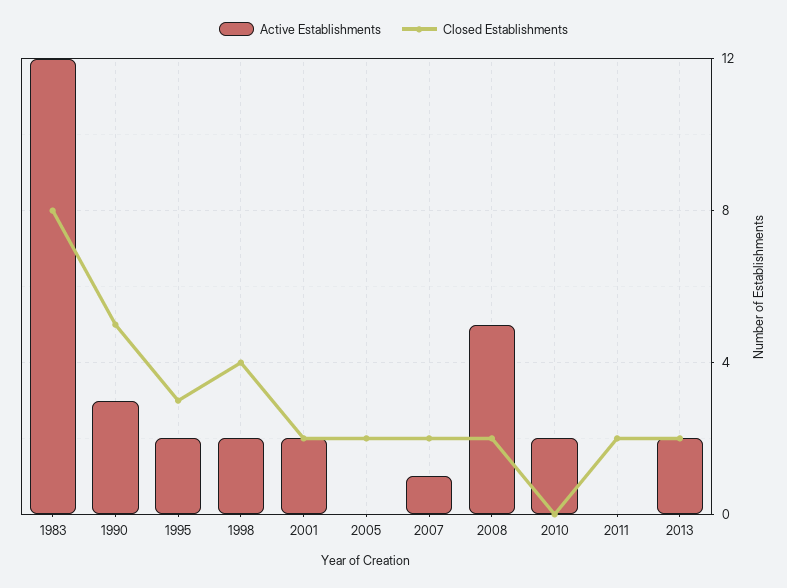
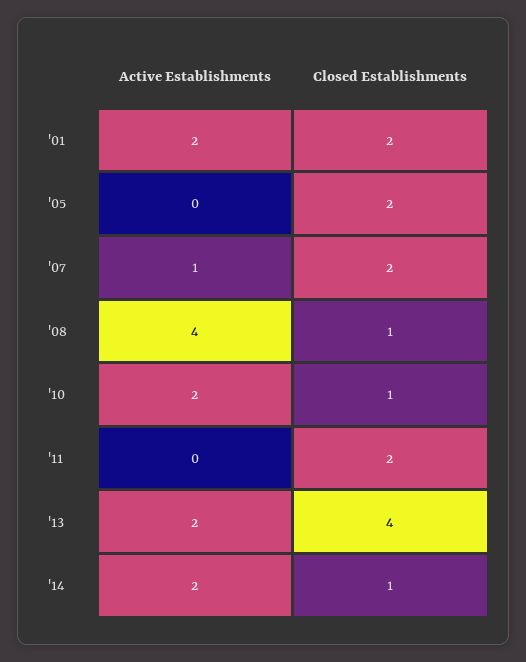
Active Establishments, 1983: 12 -> none
Closed Establishments, 1983: 8 -> none
Active Establishments, 1990: 3 -> none
Closed Establishments, 1990: 5 -> none
Active Establishments, 1995: 2 -> none
Closed Establishments, 1995: 3 -> none
Active Establishments, 1998: 2 -> none
Closed Establishments, 1998: 4 -> none
Active Establishments, 2008: 5 -> 4
Closed Establishments, 2008: 2 -> 1
Closed Establishments, 2010: 0 -> 1
Closed Establishments, 2013: 2 -> 4
Active Establishments, '14: none -> 2
Closed Establishments, '14: none -> 1

